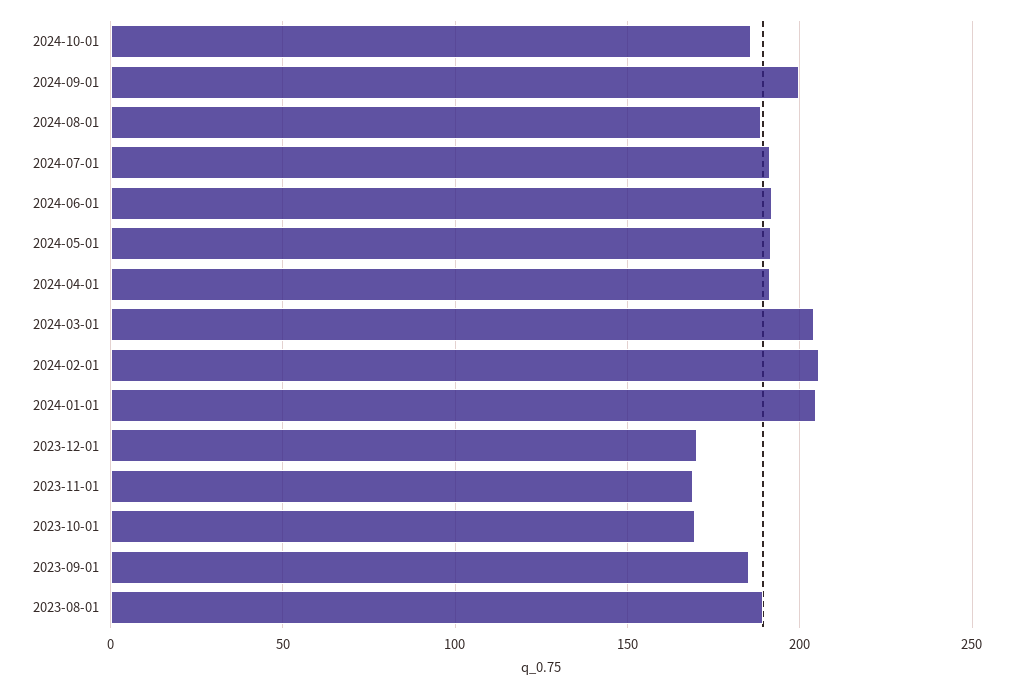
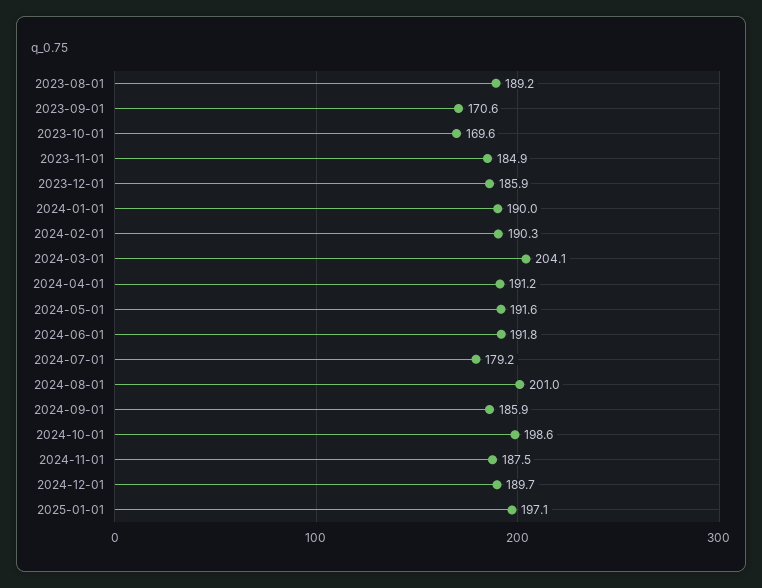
2024-10-01: 185 -> 198.6
2024-09-01: 200 -> 185.9
2024-08-01: 190 -> 201
2024-07-01: 190 -> 179.2
2024-02-01: 205 -> 190.3
2024-01-01: 205 -> 190
2023-12-01: 170 -> 185.9
2023-11-01: 170 -> 184.9
2023-09-01: 185 -> 170.6
2024-11-01: none -> 187.5
2024-12-01: none -> 189.7
2025-01-01: none -> 197.1

